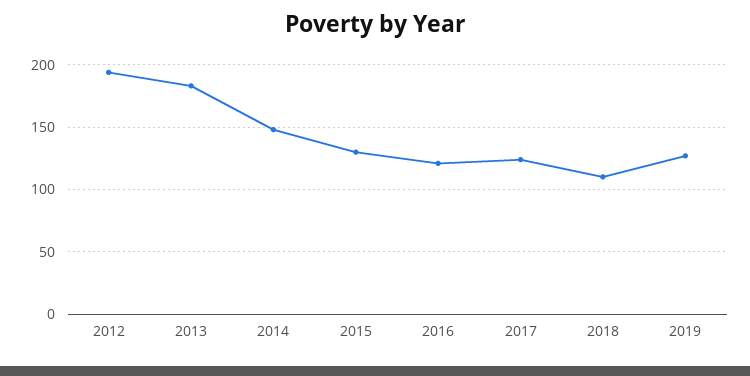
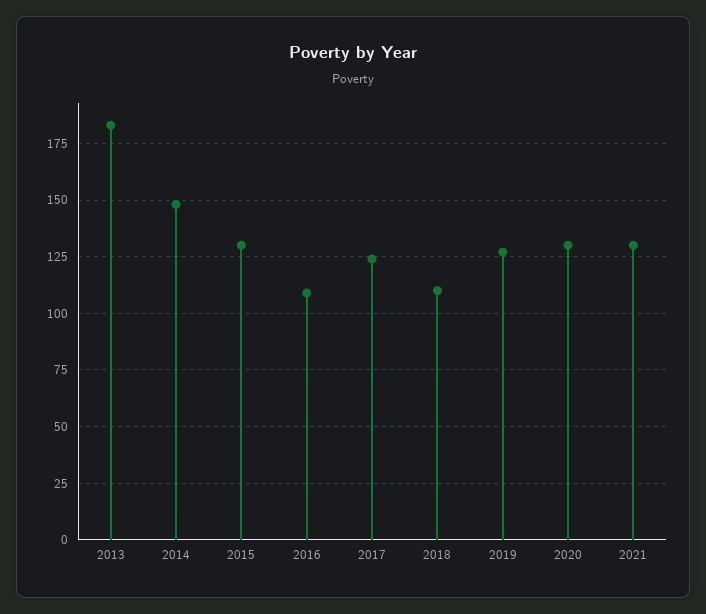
2012: 195 -> none
2016: 120 -> 110
2020: none -> 130
2021: none -> 130

